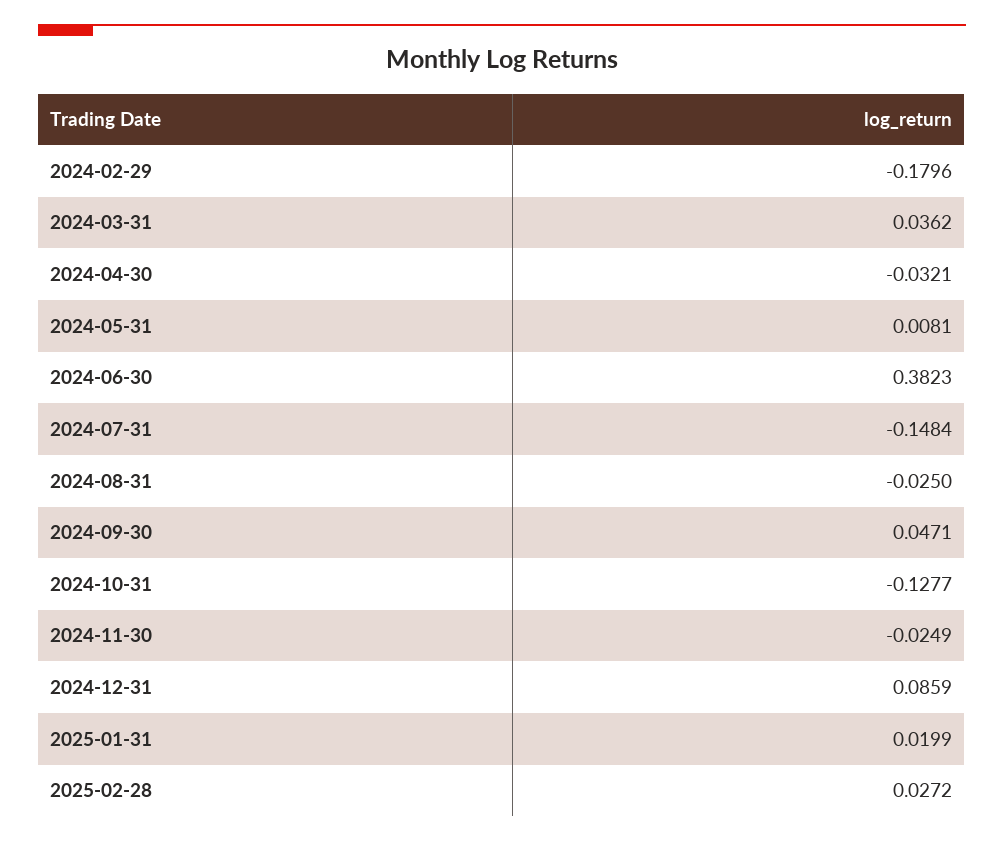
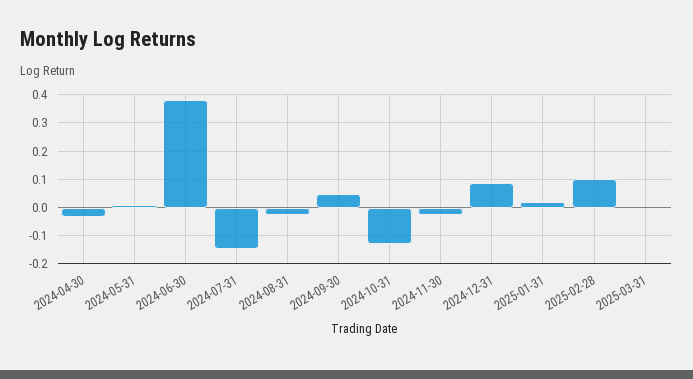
2024-02-29: -0.1796 -> none
2024-03-31: 0.0362 -> none
2025-02-28: 0.0272 -> 0.1
2025-03-31: none -> 0

